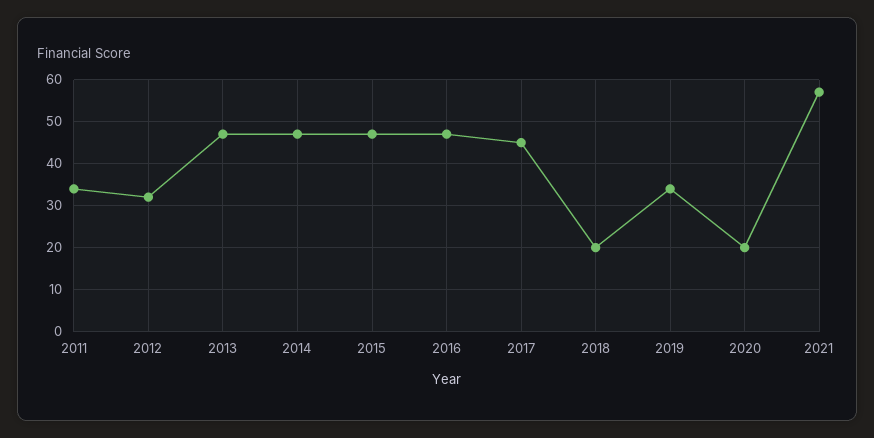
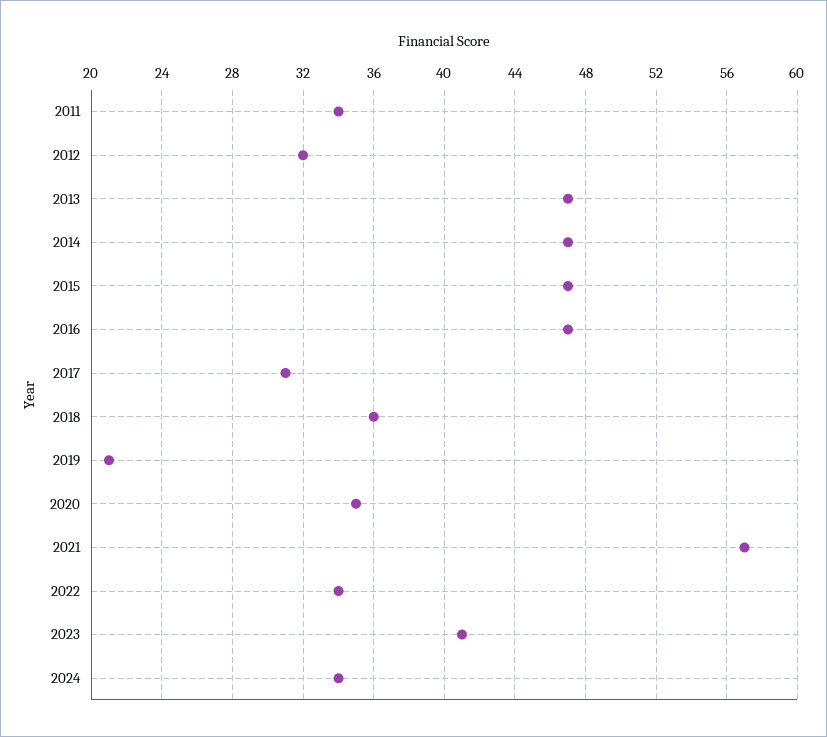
2017: 45 -> 31
2018: 20 -> 36
2019: 35 -> 21
2020: 20 -> 35
2022: none -> 34
2023: none -> 41
2024: none -> 34

